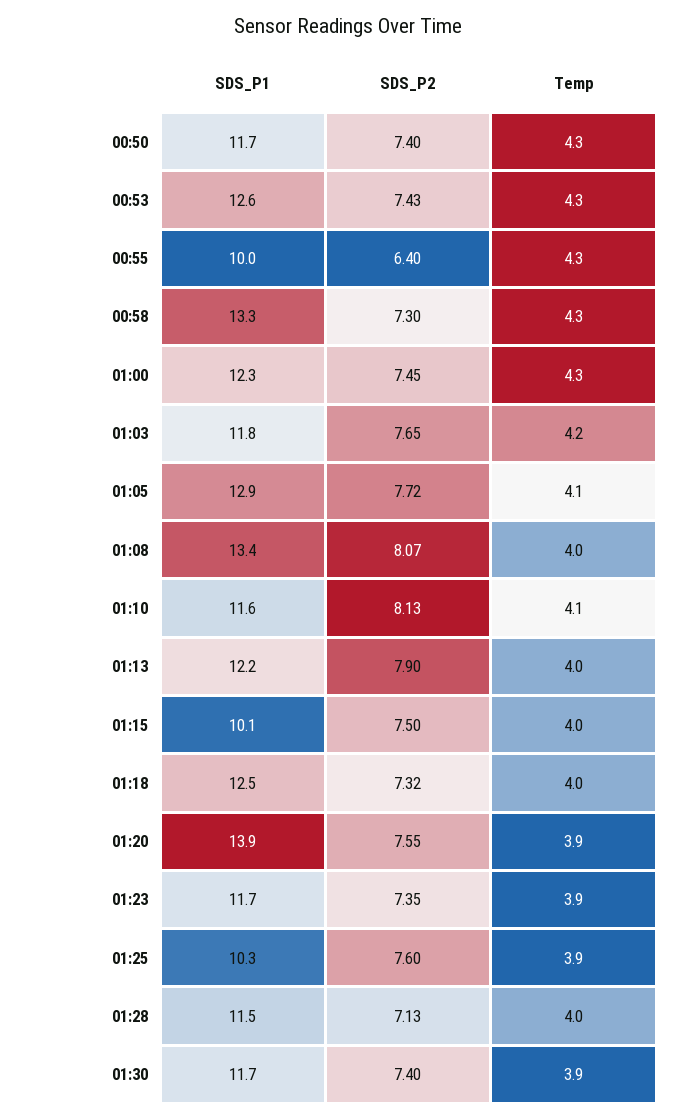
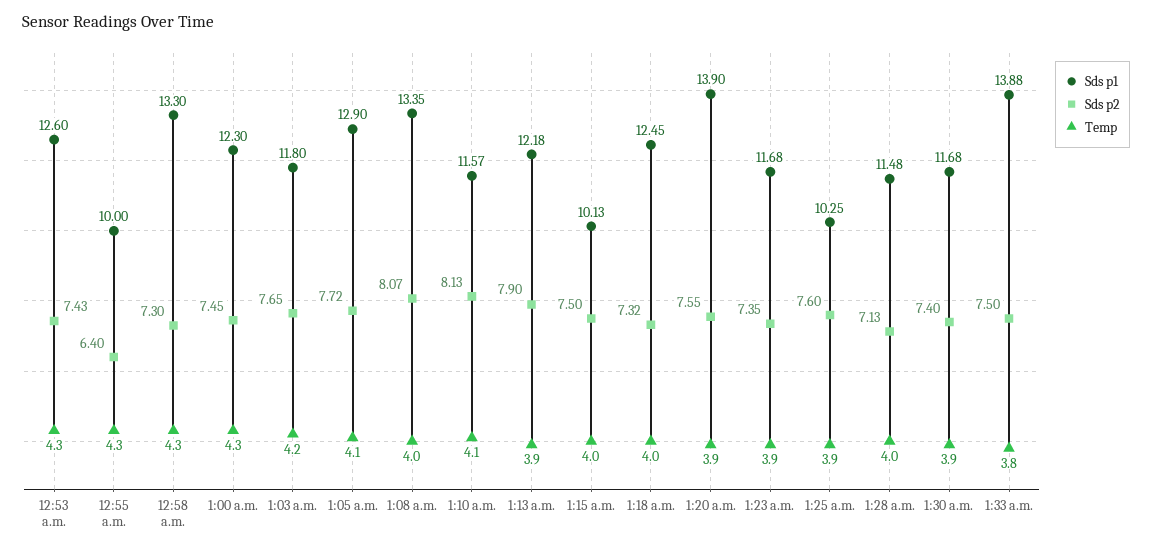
SDS_P1, 00:50: 11.7 -> none
SDS_P2, 00:50: 7.4 -> none
Temp, 00:50: 4.3 -> none
Temp, 01:13: 4 -> 3.9
SDS_P1, 1:33 a.m.: none -> 13.88
SDS_P2, 1:33 a.m.: none -> 7.5
Temp, 1:33 a.m.: none -> 3.8

